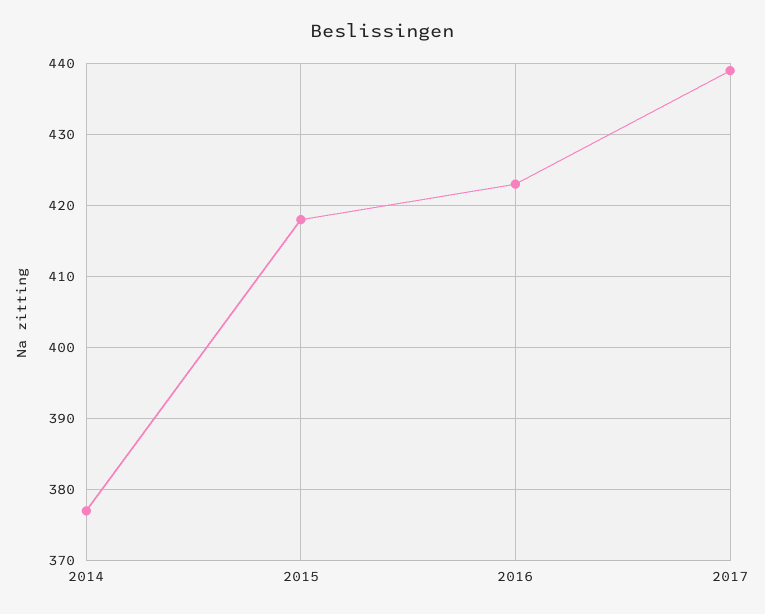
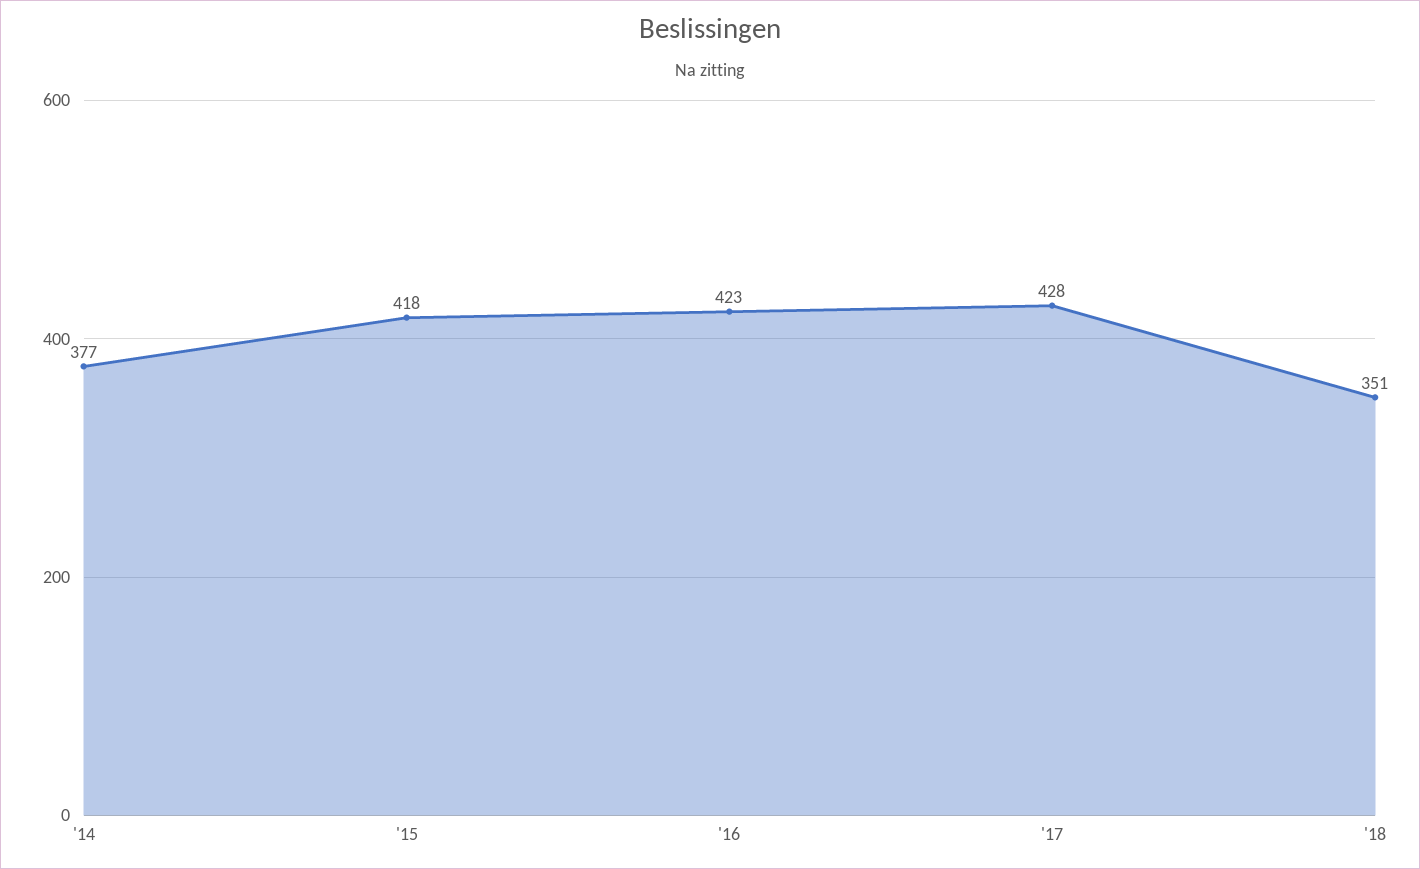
2017: 439 -> 428
'18: none -> 351

